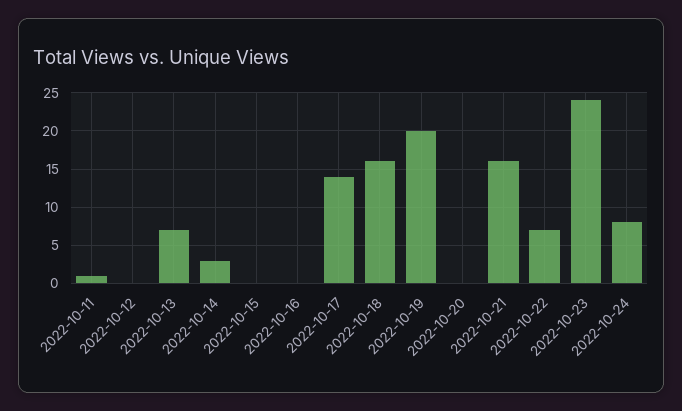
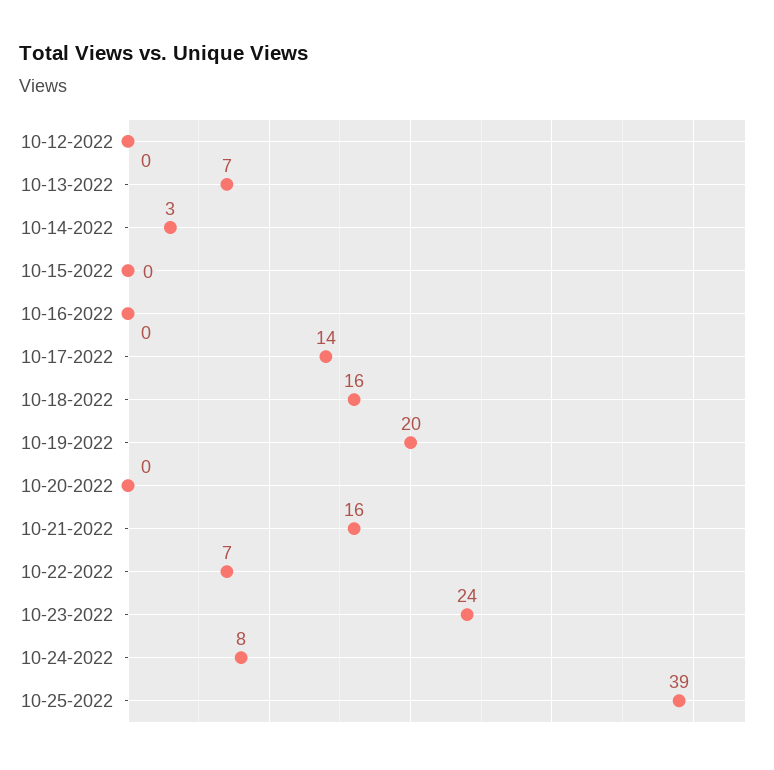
2022-10-11: 1 -> none
10-25-2022: none -> 39

